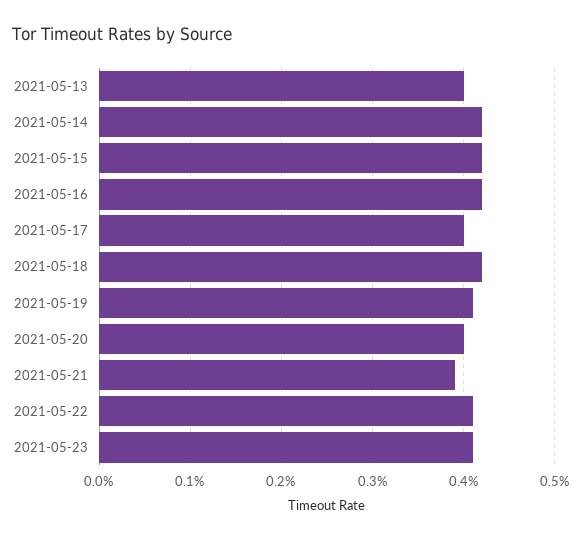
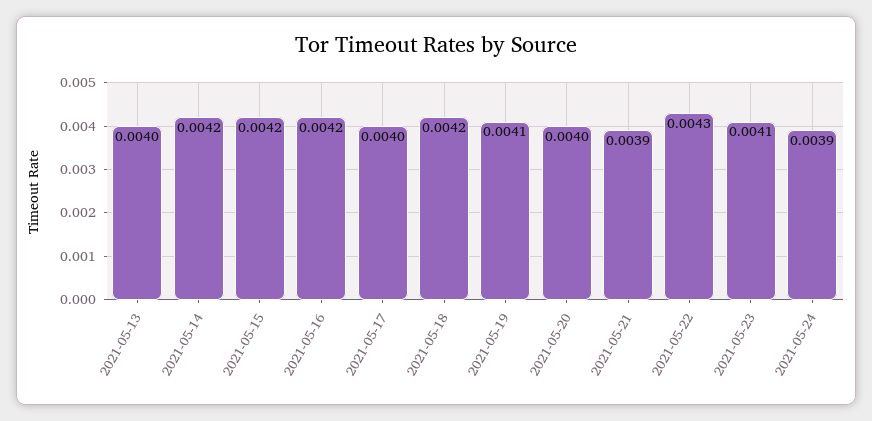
2021-05-22: 0.0041 -> 0.0043
2021-05-24: none -> 0.0039

